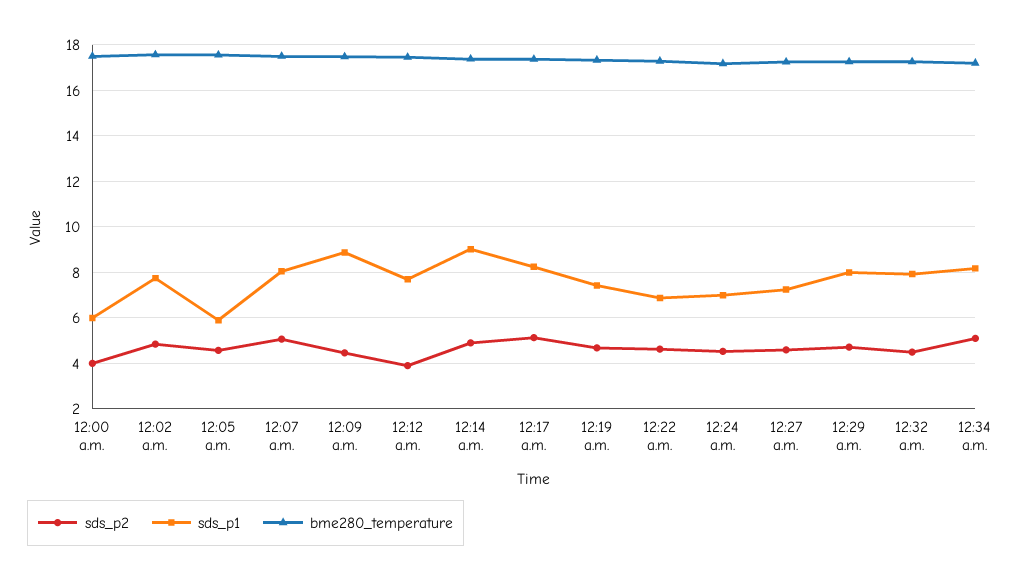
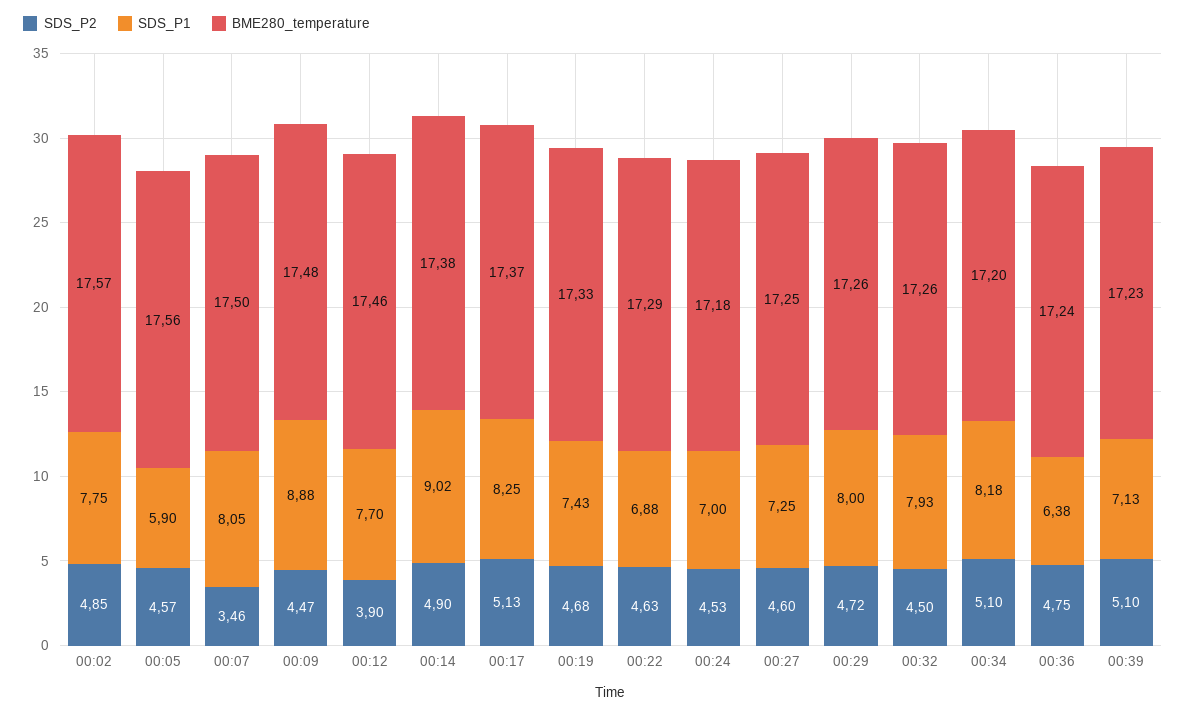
sds_p2, 12:00 a.m.: 4 -> none
sds_p1, 12:00 a.m.: 6 -> none
bme280_temperature, 12:00 a.m.: 17.5 -> none
sds_p2, 12:07 a.m.: 5 -> 3.46
sds_p2, 00:36: none -> 4.75
sds_p1, 00:36: none -> 6.38
bme280_temperature, 00:36: none -> 17.24
sds_p2, 00:39: none -> 5.1
sds_p1, 00:39: none -> 7.13
bme280_temperature, 00:39: none -> 17.23

